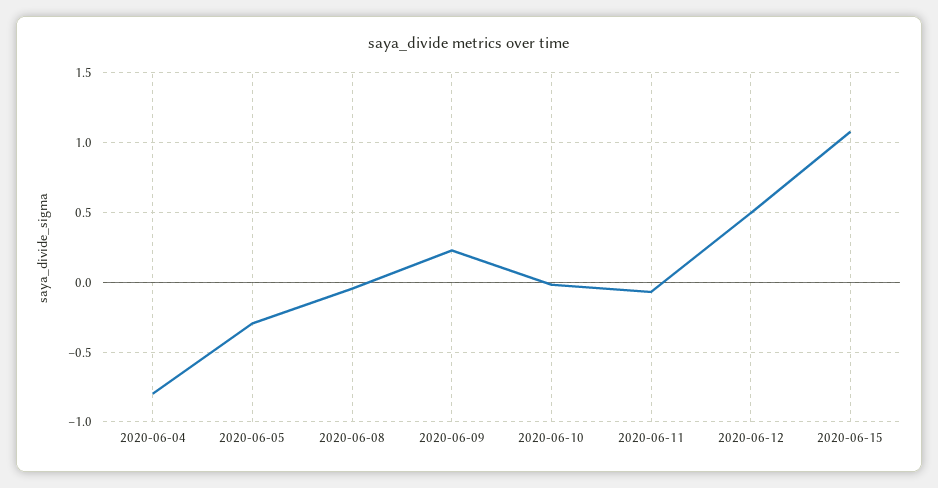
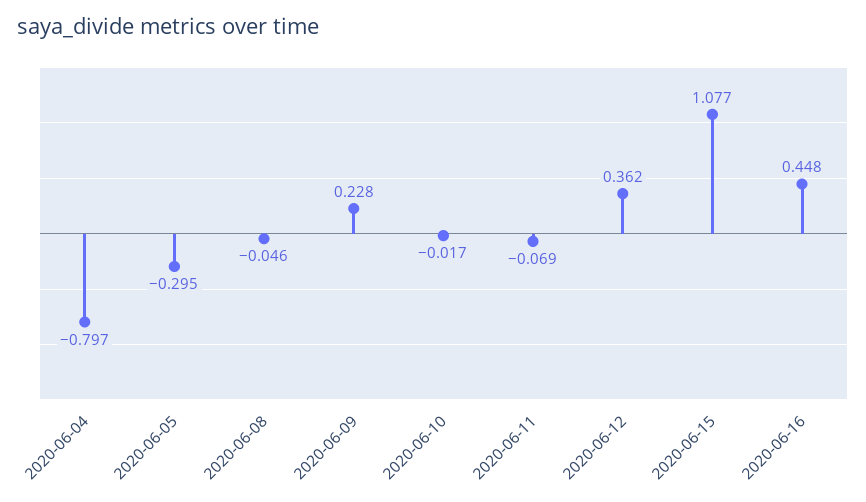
2020-06-12: 0.5 -> 0.362
2020-06-16: none -> 0.448

